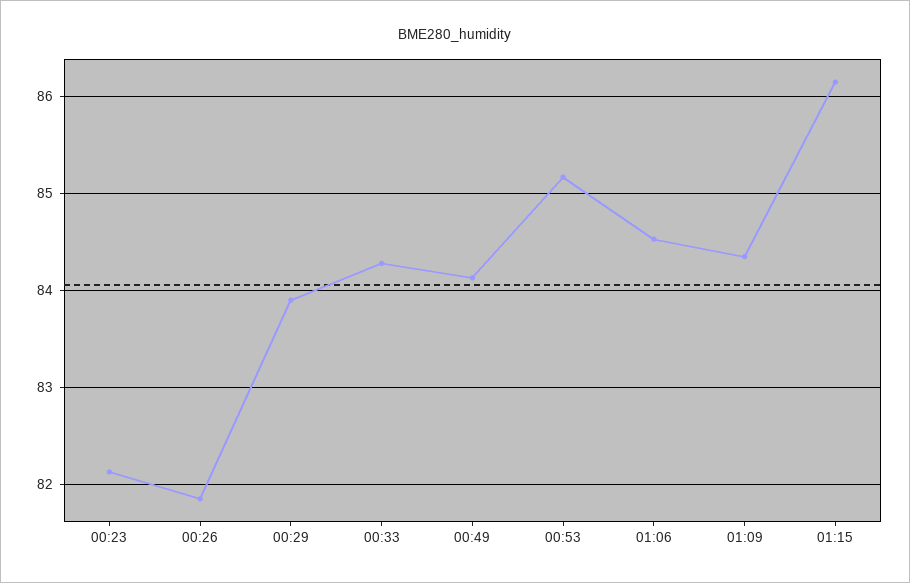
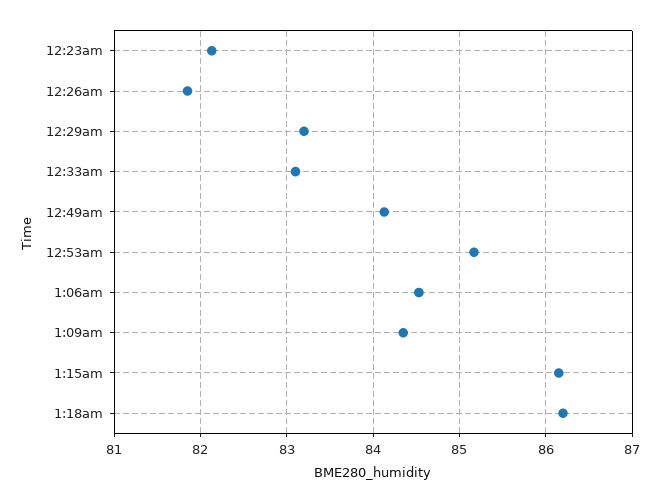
00:29: 83.9 -> 83.2
00:33: 84.3 -> 83.1
1:18am: none -> 86.2

